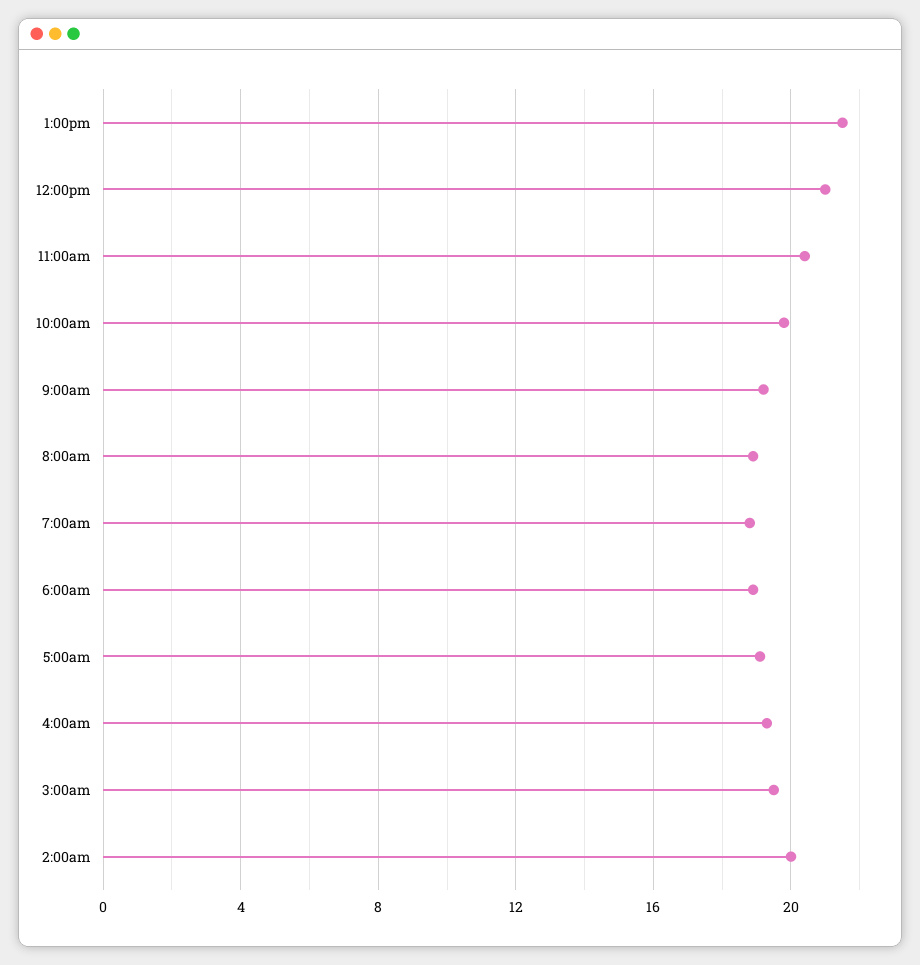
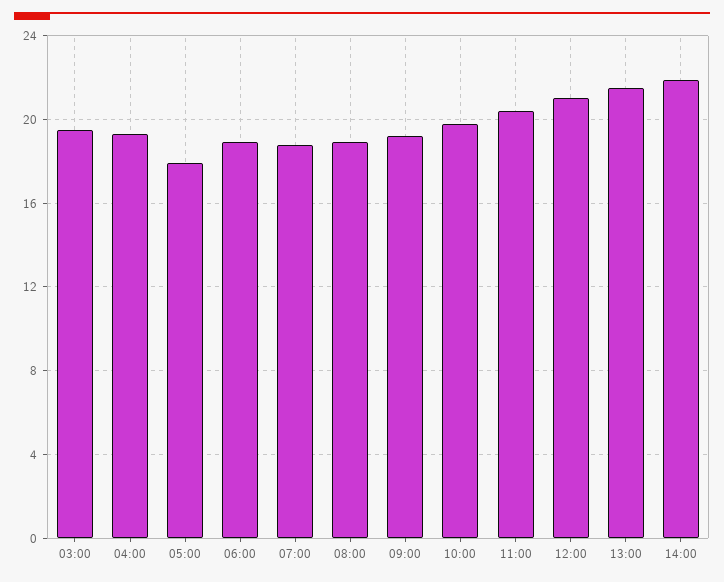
5:00am: 19 -> 18
2:00am: 20 -> none
14:00: none -> 22

